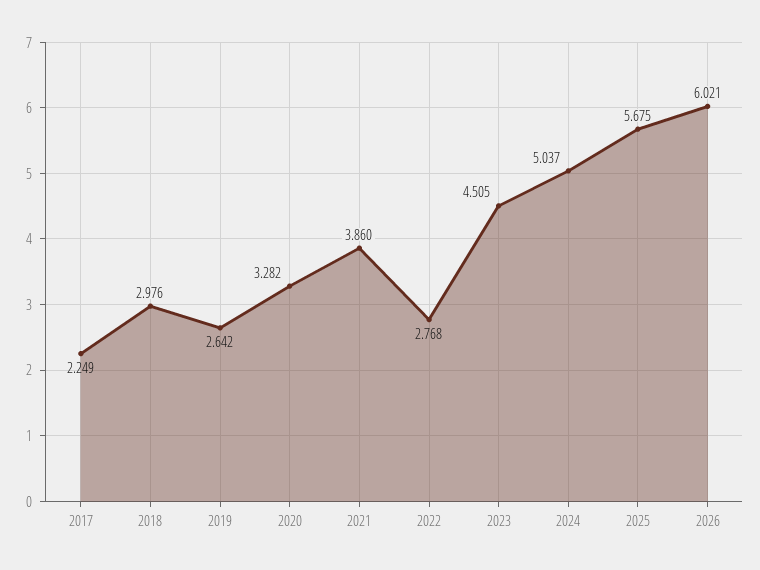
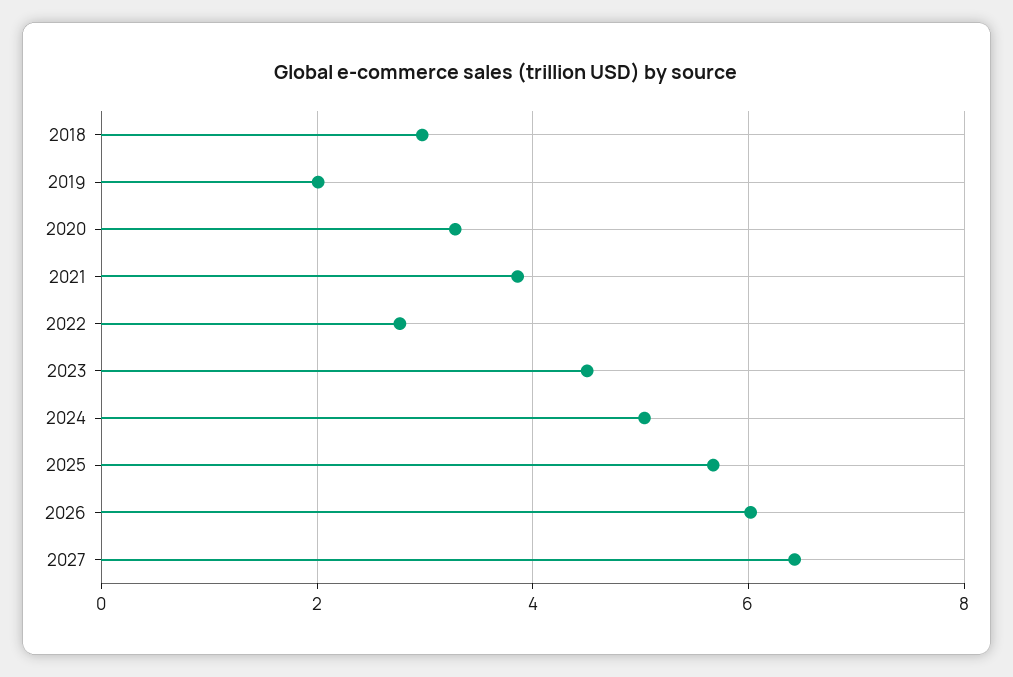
2017: 2.249 -> none
2019: 2.642 -> 2
2027: none -> 6.4

